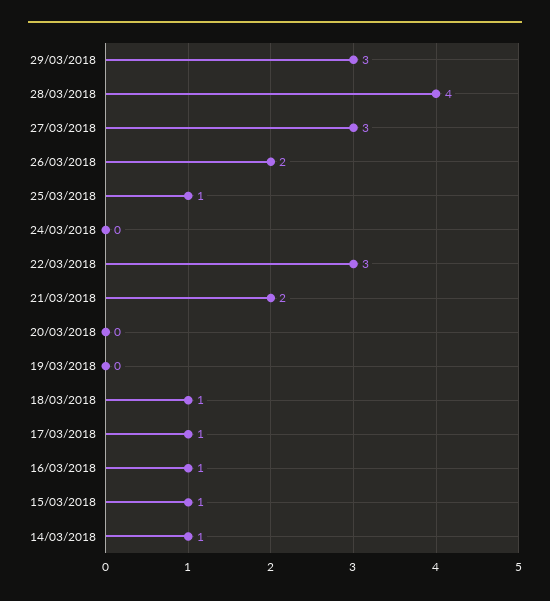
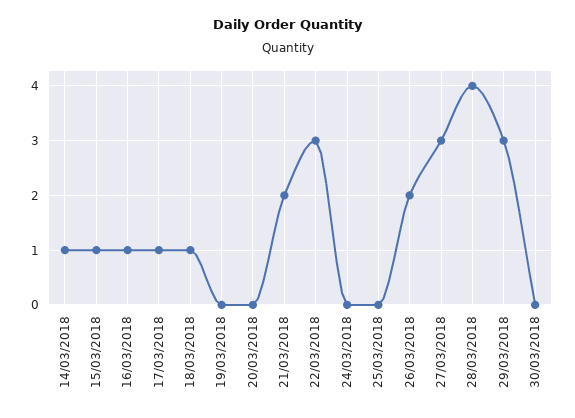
25/03/2018: 1 -> 0
30/03/2018: none -> 0

